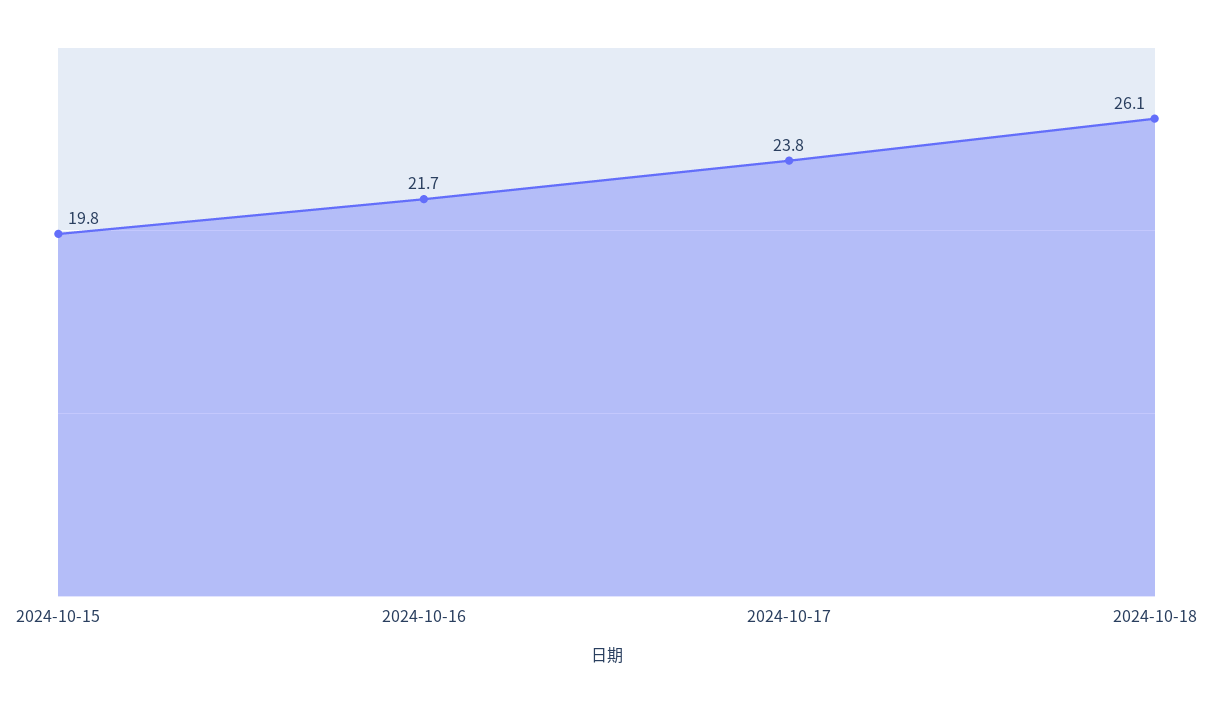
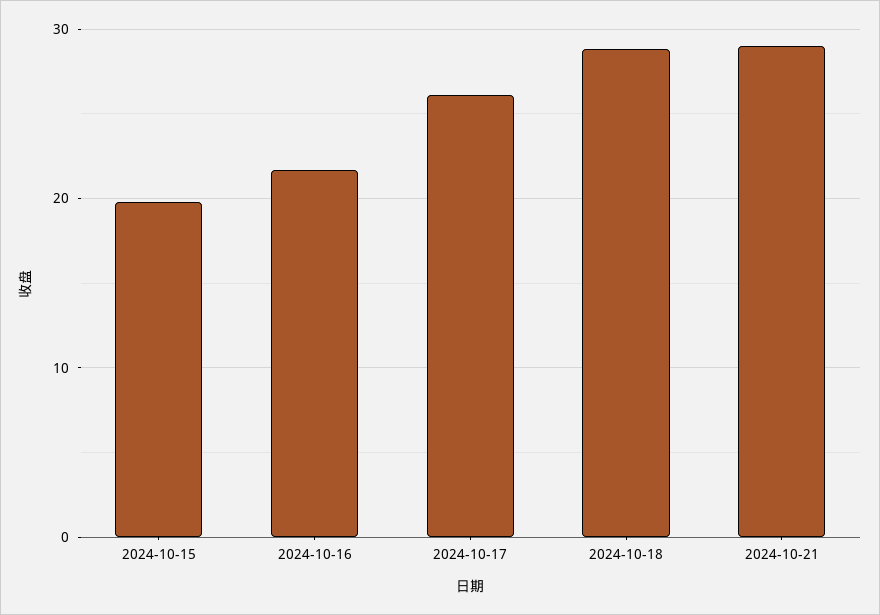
2024-10-17: 23.8 -> 26
2024-10-18: 26.1 -> 29
2024-10-21: none -> 29

